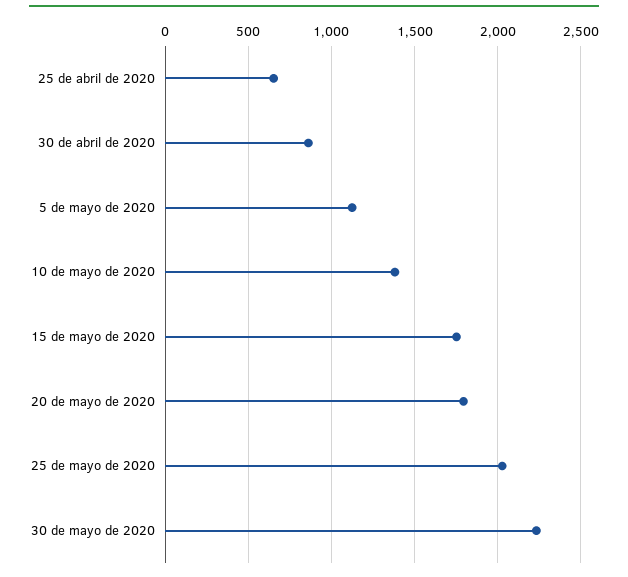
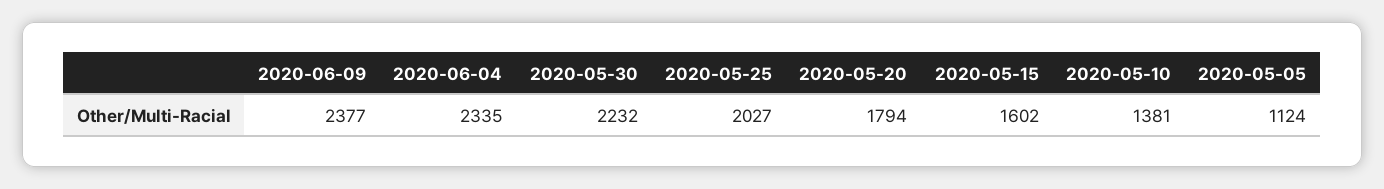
25 de abril de 2020: 650 -> none
30 de abril de 2020: 850 -> none
15 de mayo de 2020: 1750 -> 1602
2020-06-09: none -> 2377
2020-06-04: none -> 2335

